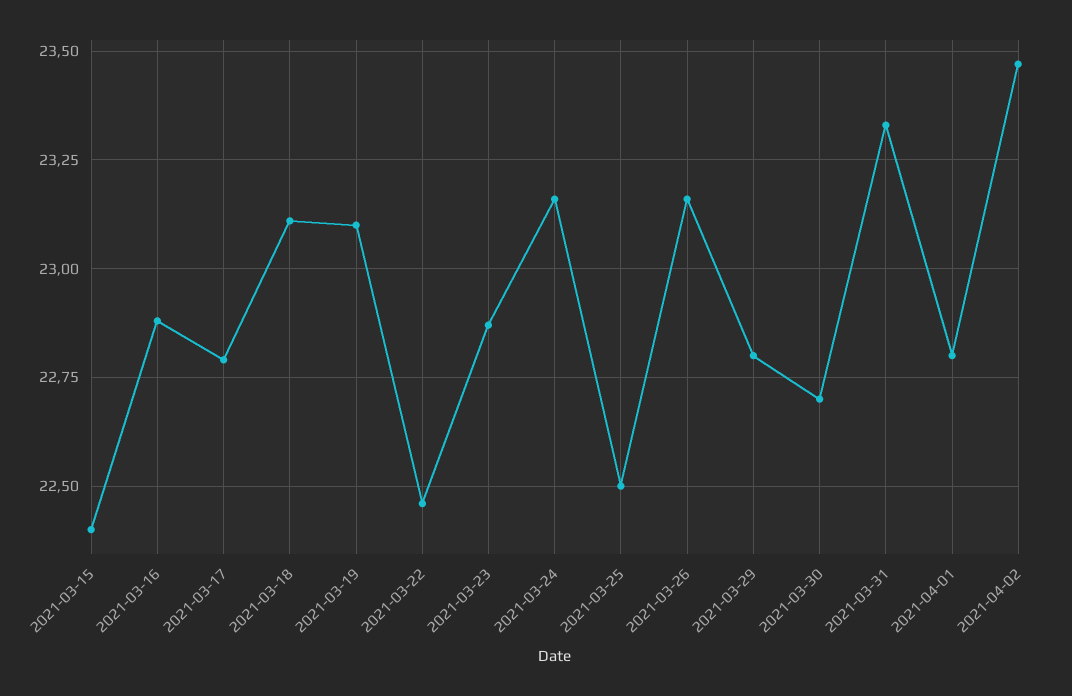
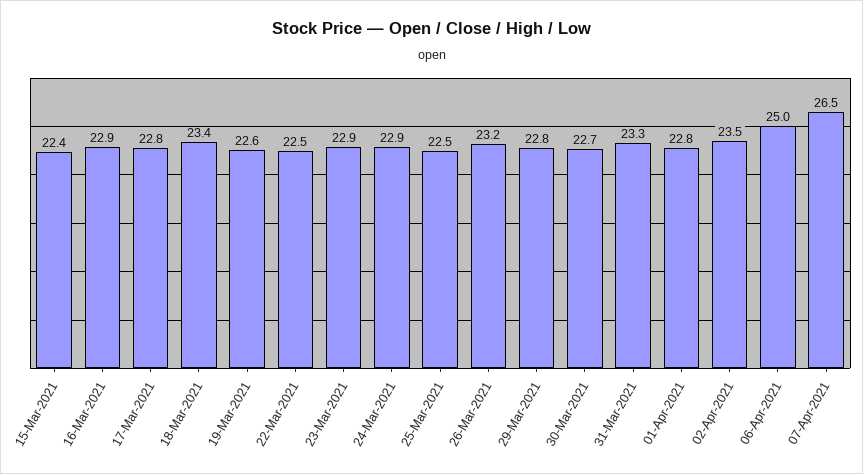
2021-03-18: 23.1 -> 23.4
2021-03-19: 23.1 -> 22.6
2021-03-24: 23.15 -> 22.9
06-Apr-2021: none -> 25
07-Apr-2021: none -> 26.5

